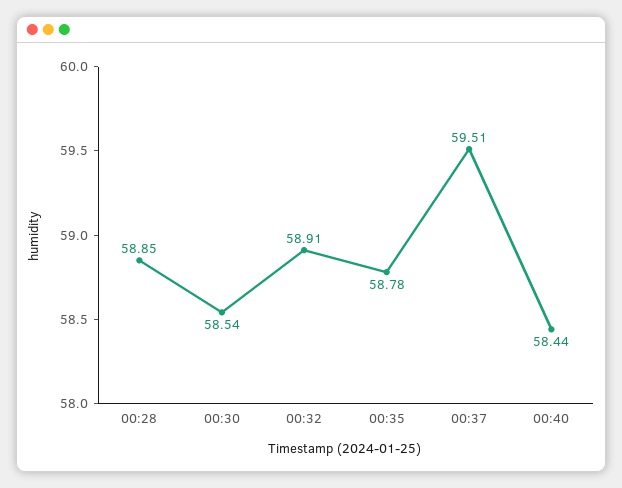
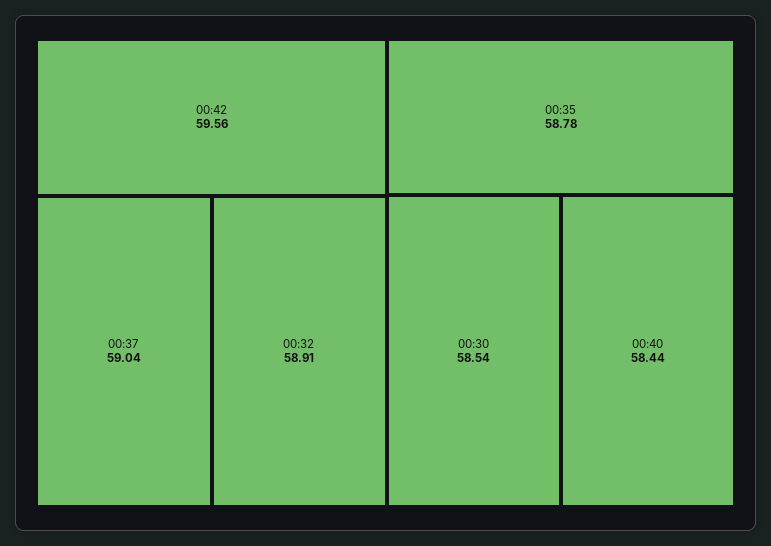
00:28: 58.85 -> none
00:37: 59.51 -> 59.04
00:42: none -> 59.56

